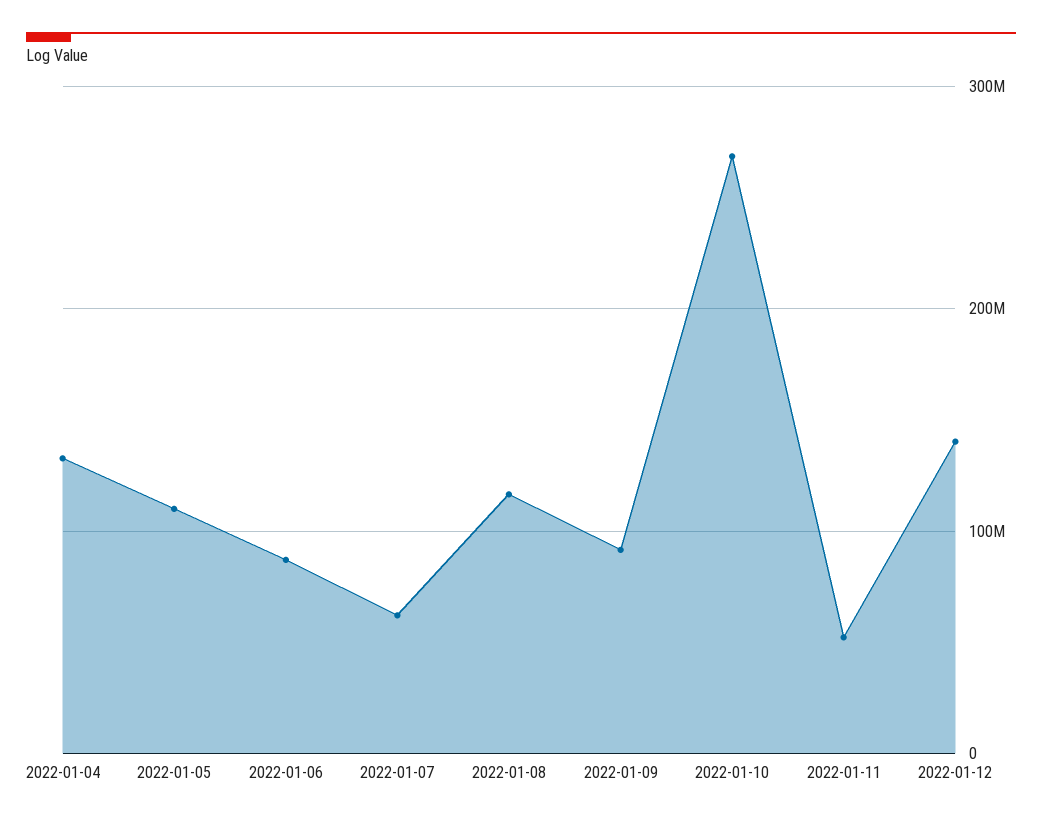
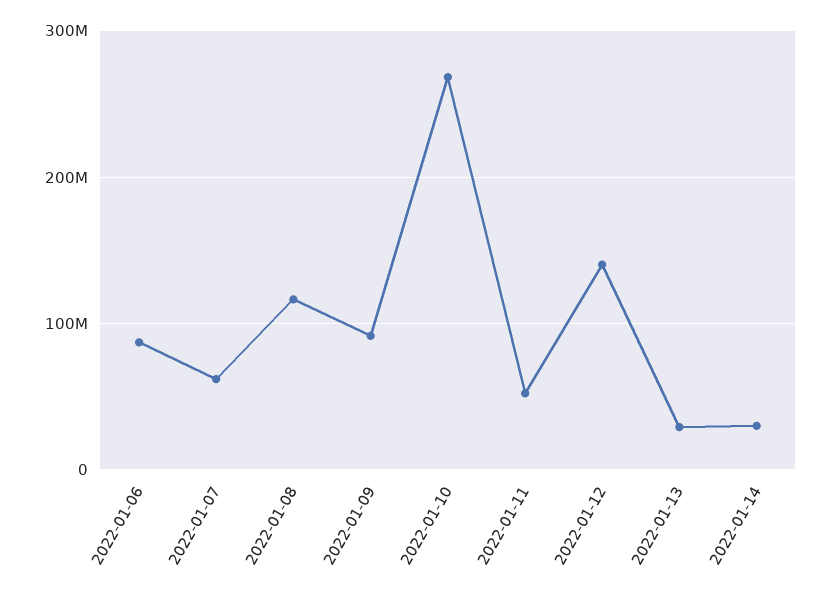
2022-01-04: 130000000 -> none
2022-01-05: 110000000 -> none
2022-01-13: none -> 30000000
2022-01-14: none -> 30000000

